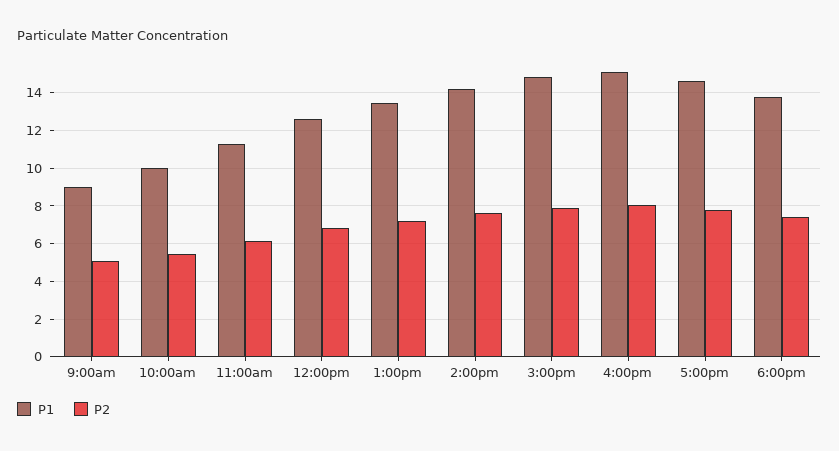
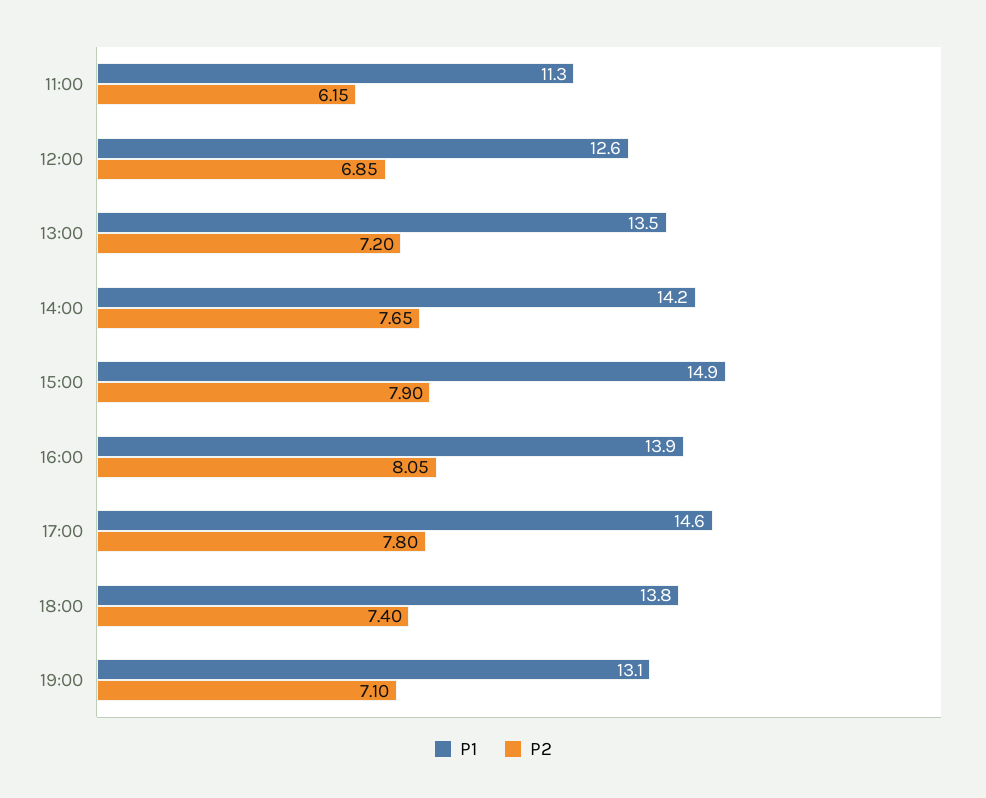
P1, 9:00am: 9 -> none
P2, 9:00am: 5 -> none
P1, 10:00am: 10 -> none
P2, 10:00am: 5.5 -> none
P1, 4:00pm: 15 -> 13.9
P1, 19:00: none -> 13.1
P2, 19:00: none -> 7.1

